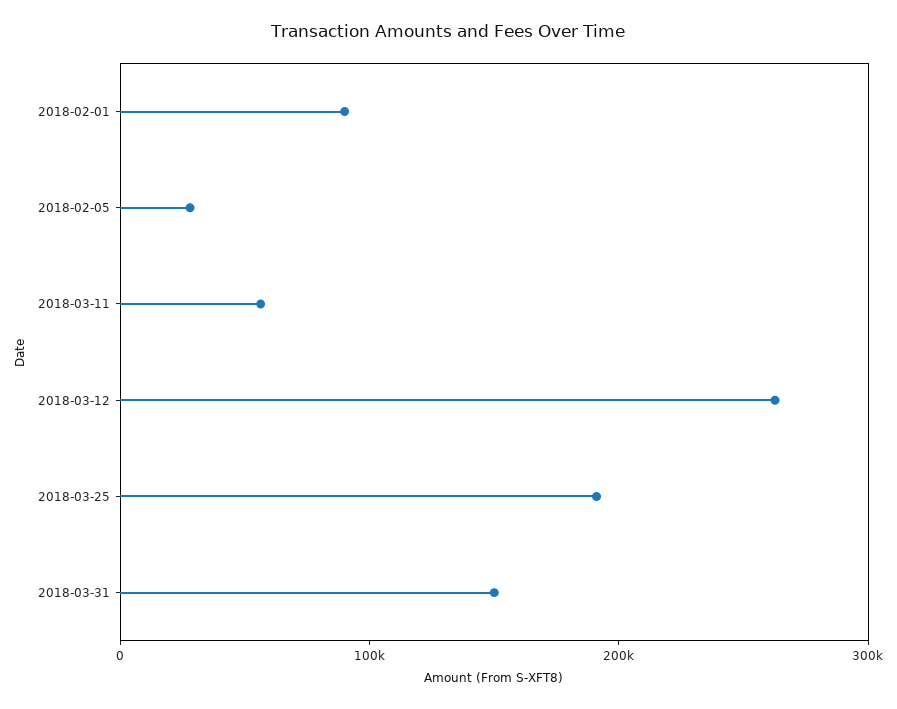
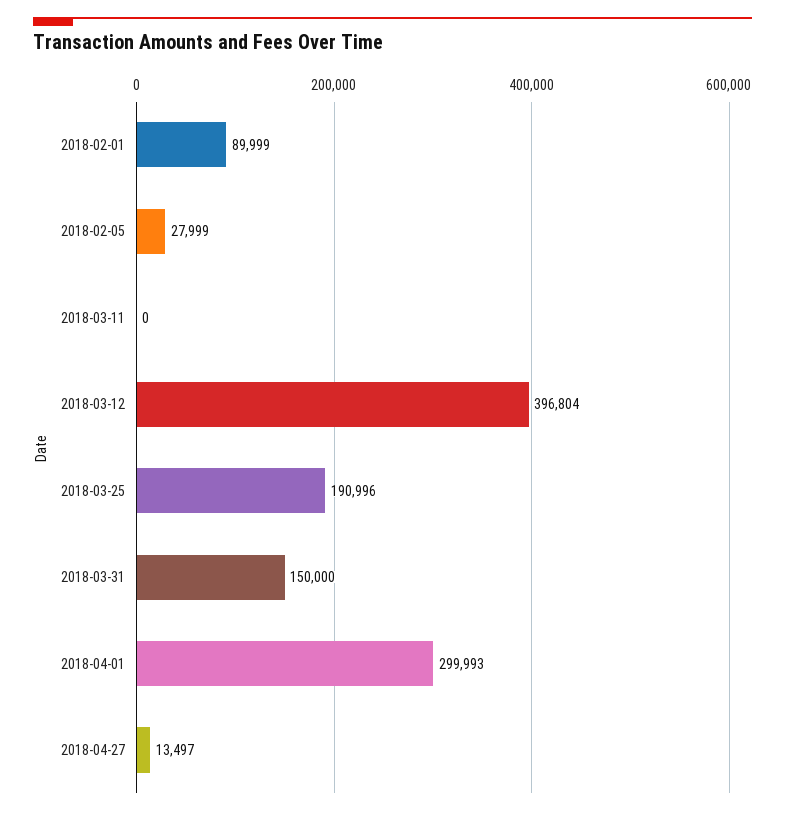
2018-03-11: 60000 -> 0
2018-03-12: 260000 -> 396804
2018-04-01: none -> 299993
2018-04-27: none -> 13497

